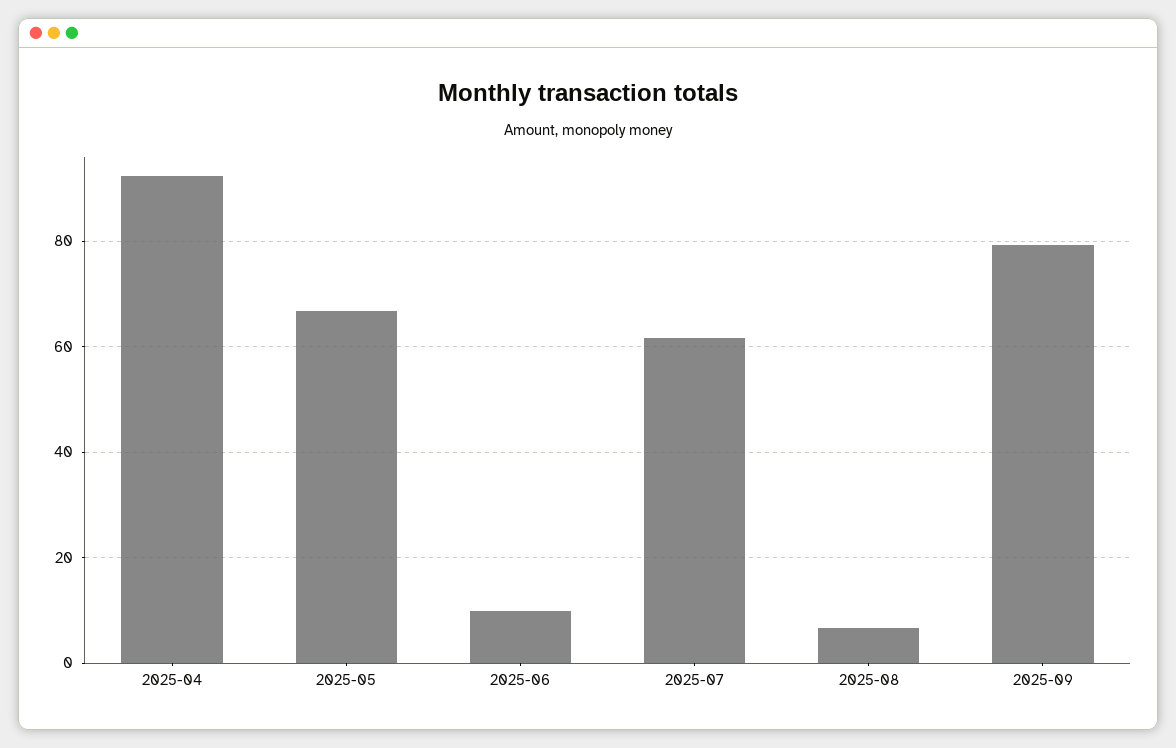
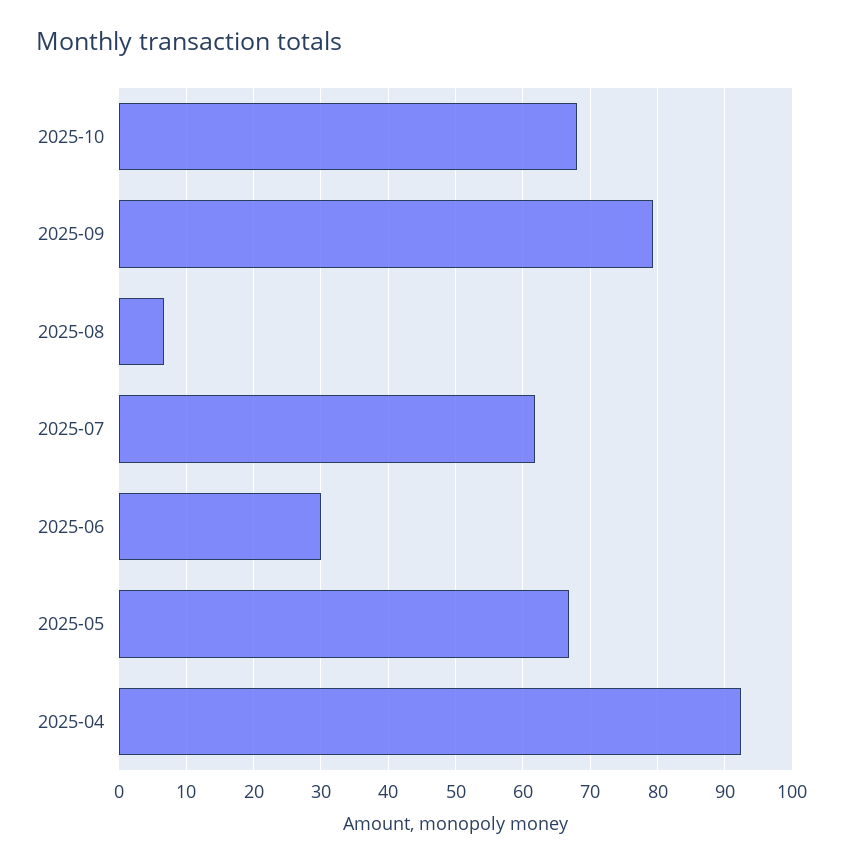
2025-06: 10 -> 30
2025-10: none -> 68

